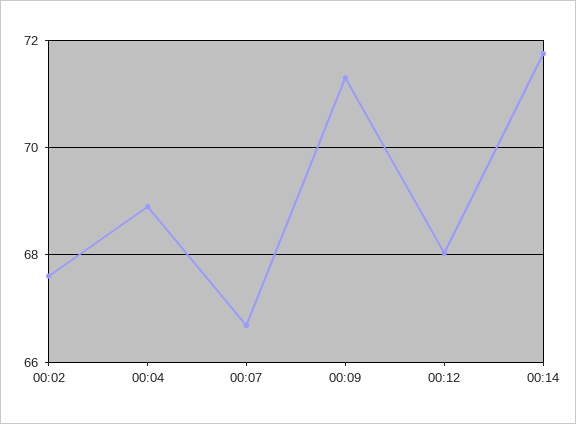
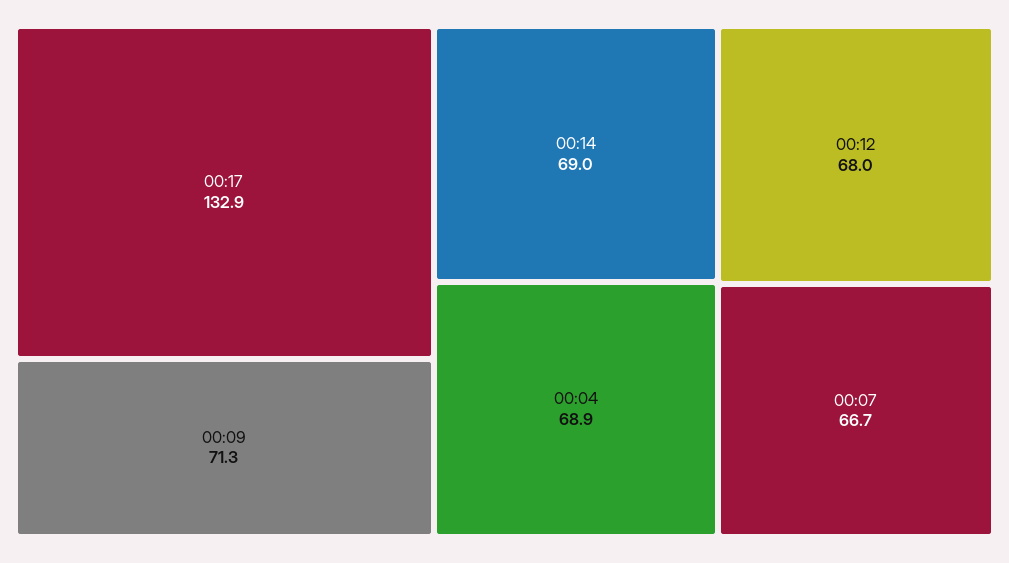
00:02: 67.6 -> none
00:14: 71.8 -> 69
00:17: none -> 132.9

